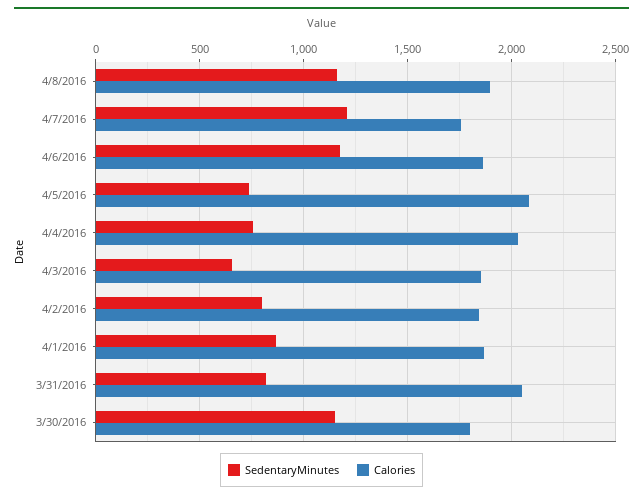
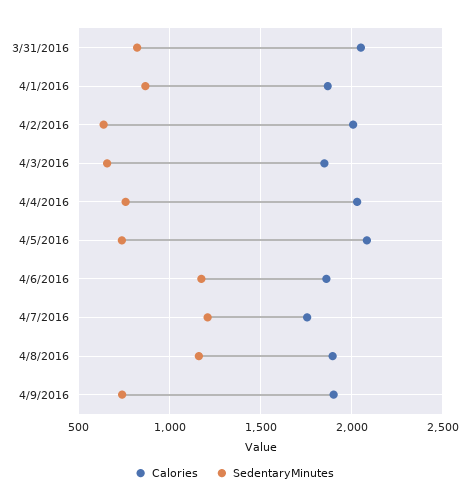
SedentaryMinutes, 4/2/2016: 800 -> 650
Calories, 4/2/2016: 1850 -> 2000
SedentaryMinutes, 3/30/2016: 1150 -> none
Calories, 3/30/2016: 1800 -> none
Calories, 4/9/2016: none -> 1900
SedentaryMinutes, 4/9/2016: none -> 750

